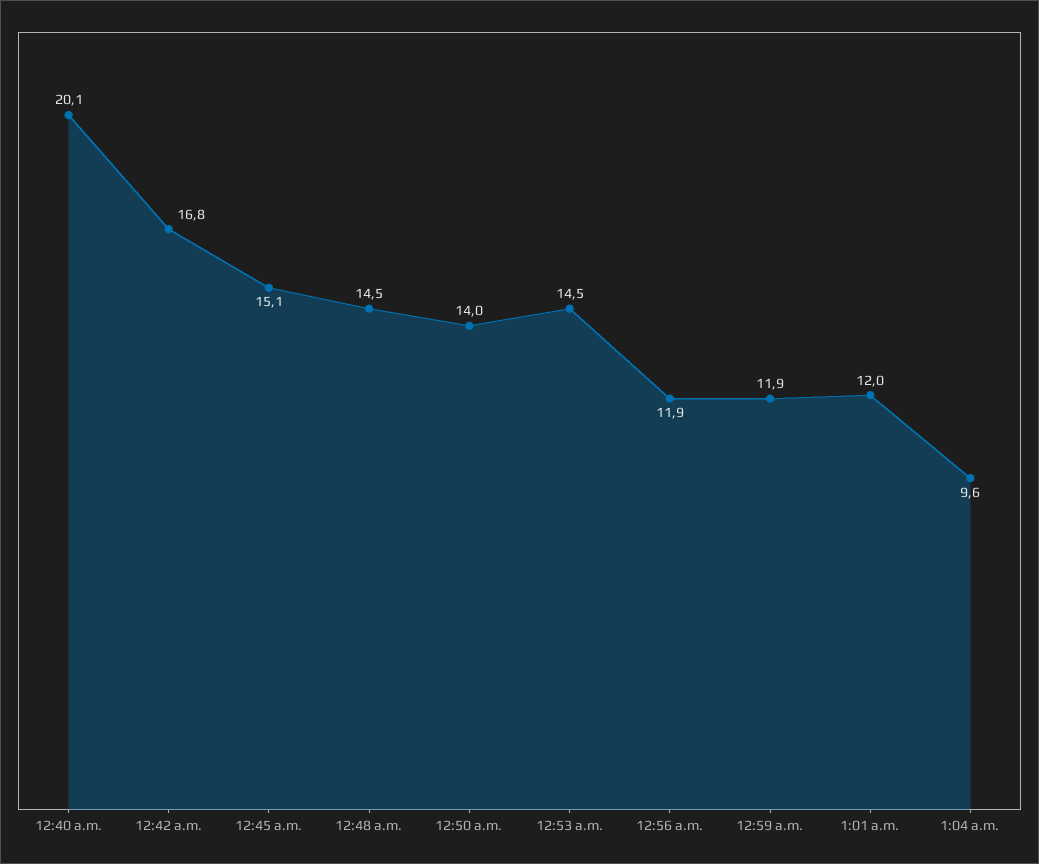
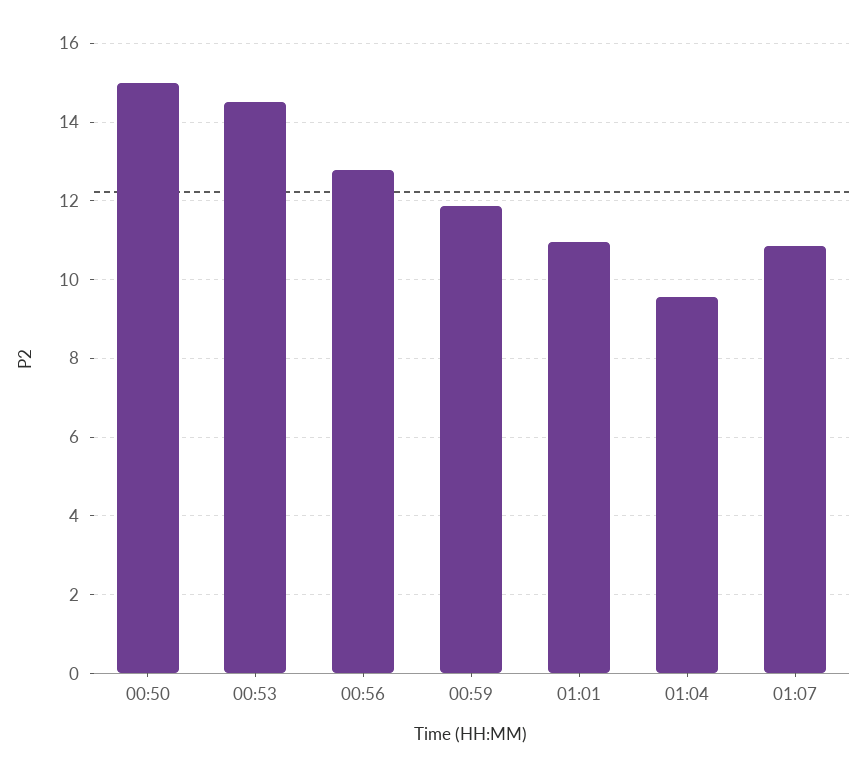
12:40 a.m.: 20.1 -> none
12:42 a.m.: 16.8 -> none
12:45 a.m.: 15.1 -> none
12:48 a.m.: 14.5 -> none
12:50 a.m.: 14 -> 15
12:56 a.m.: 11.9 -> 12.8
1:01 a.m.: 12 -> 11
01:07: none -> 10.8

